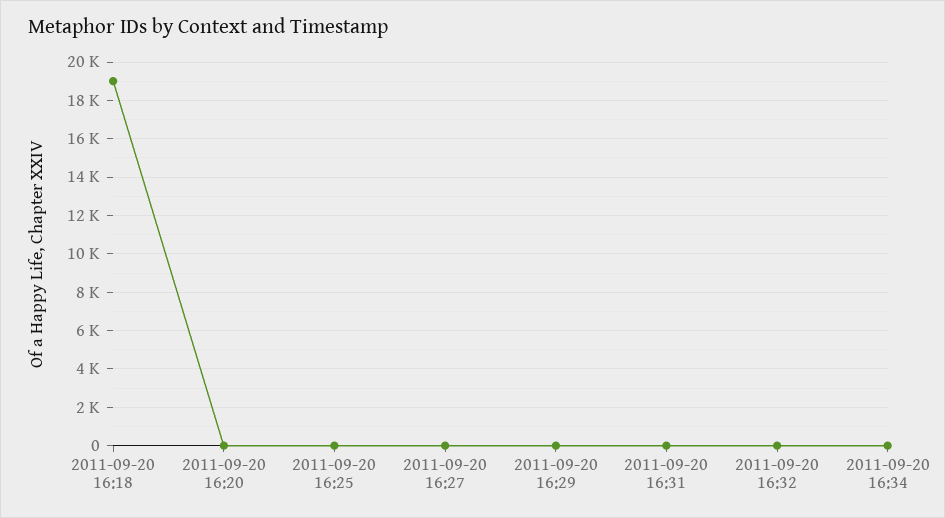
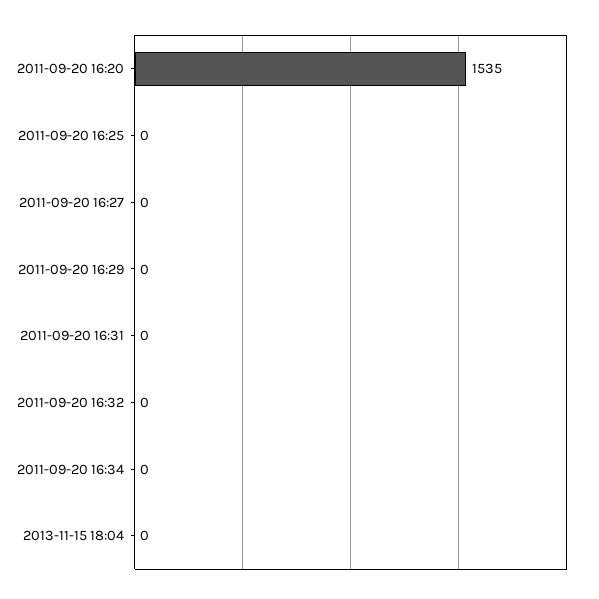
2011-09-20 16:18: 19000 -> none
2011-09-20 16:20: 0 -> 1535
2013-11-15 18:04: none -> 0

